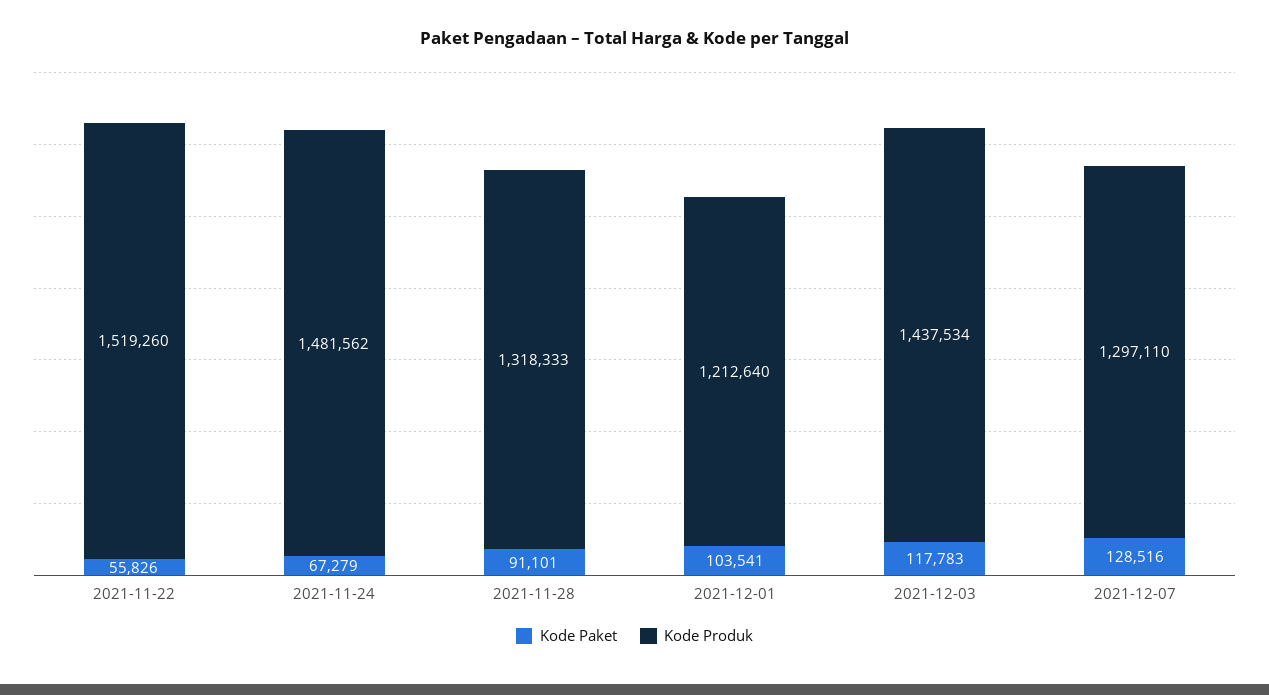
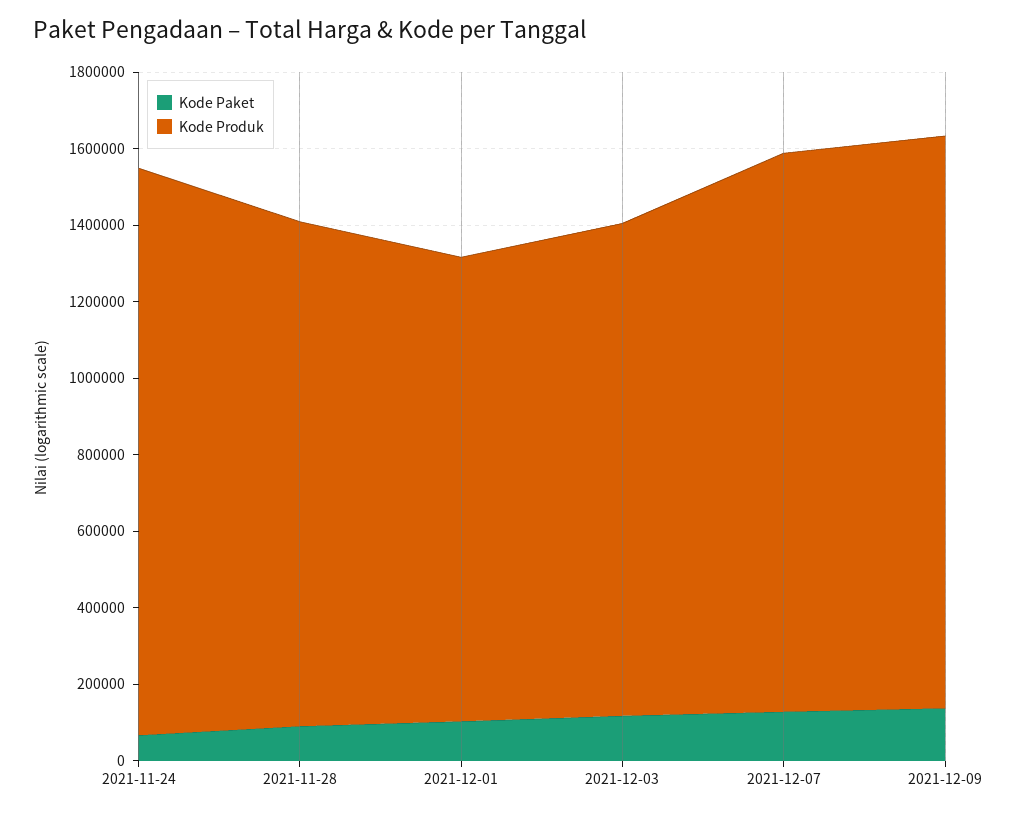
Kode Paket, 2021-11-22: 55826 -> none
Kode Produk, 2021-11-22: 1519260 -> none
Kode Produk, 2021-12-03: 1437534 -> 1300000
Kode Produk, 2021-12-07: 1297110 -> 1450000
Kode Paket, 2021-12-09: none -> 150000
Kode Produk, 2021-12-09: none -> 1500000

